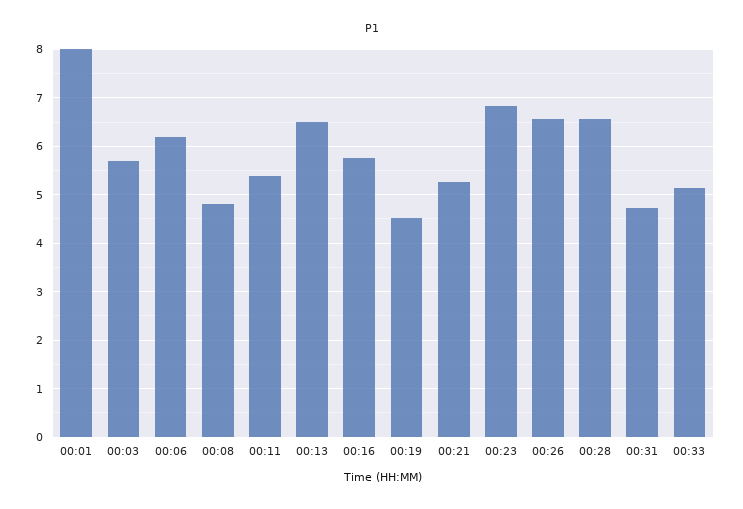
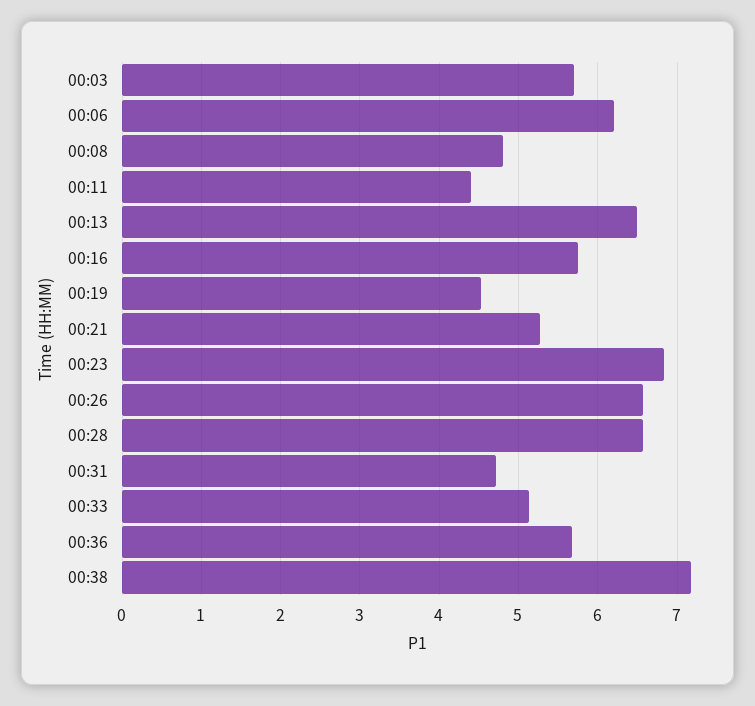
00:01: 8 -> none
00:11: 5.4 -> 4.4
00:36: none -> 5.7
00:38: none -> 7.2

